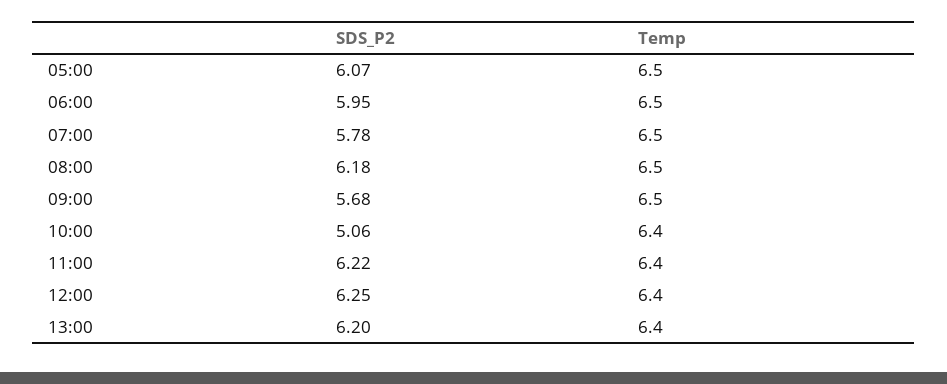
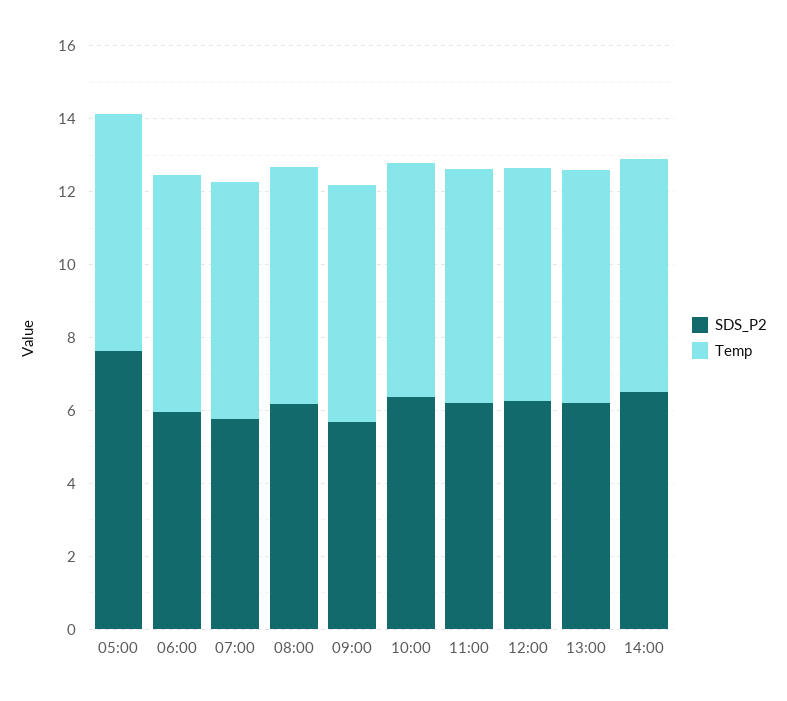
SDS_P2, 05:00: 6.07 -> 7.5
SDS_P2, 10:00: 5.06 -> 6.5
SDS_P2, 14:00: none -> 6.5
Temp, 14:00: none -> 6.5

